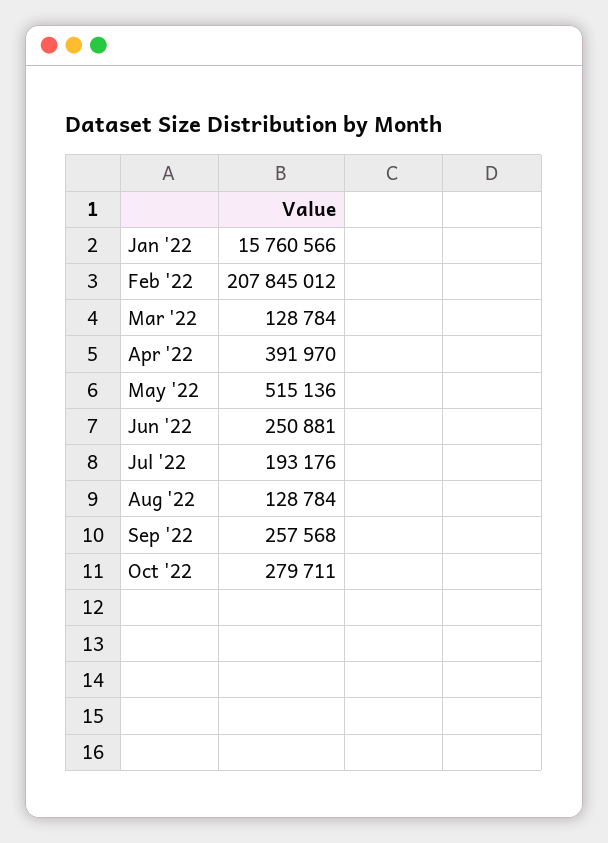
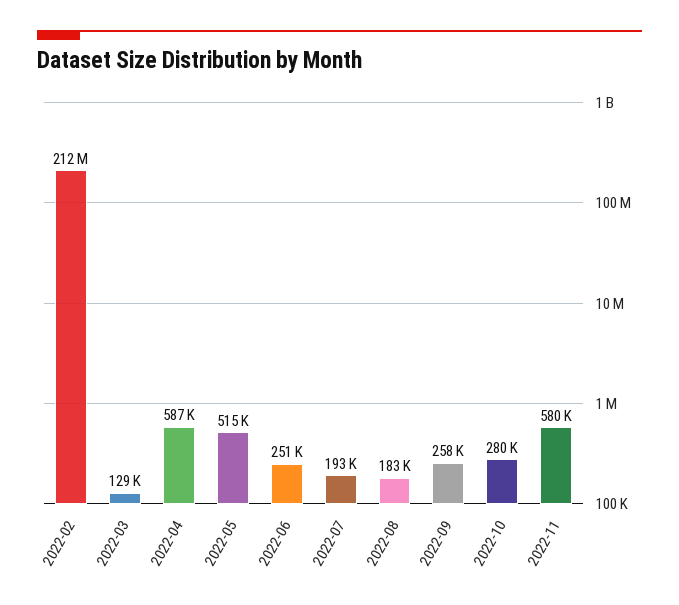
Jan '22: 15760566 -> none
Feb '22: 207845012 -> 212000000
Apr '22: 391970 -> 587000
Aug '22: 128784 -> 183000
2022-11: none -> 580000

